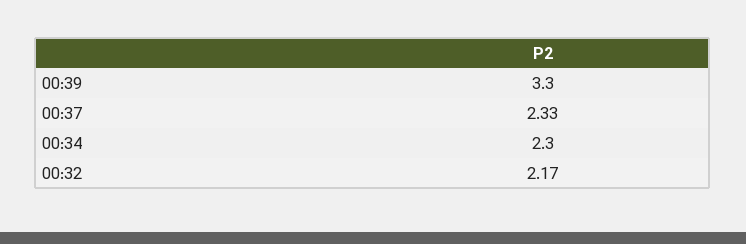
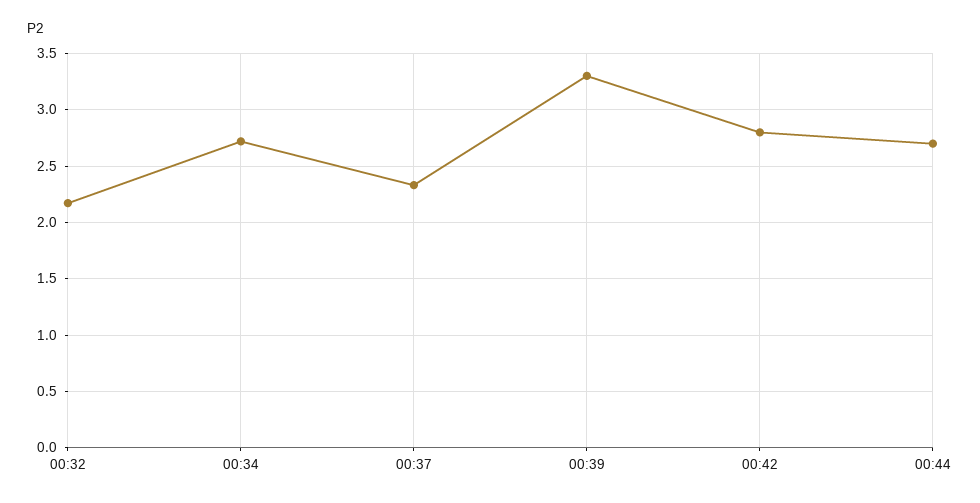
00:34: 2.3 -> 2.7
00:42: none -> 2.8
00:44: none -> 2.7

